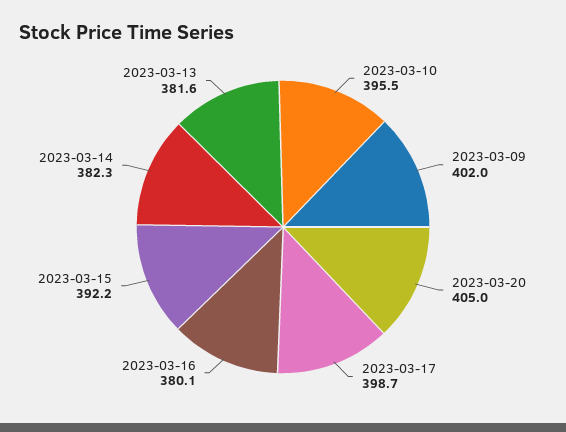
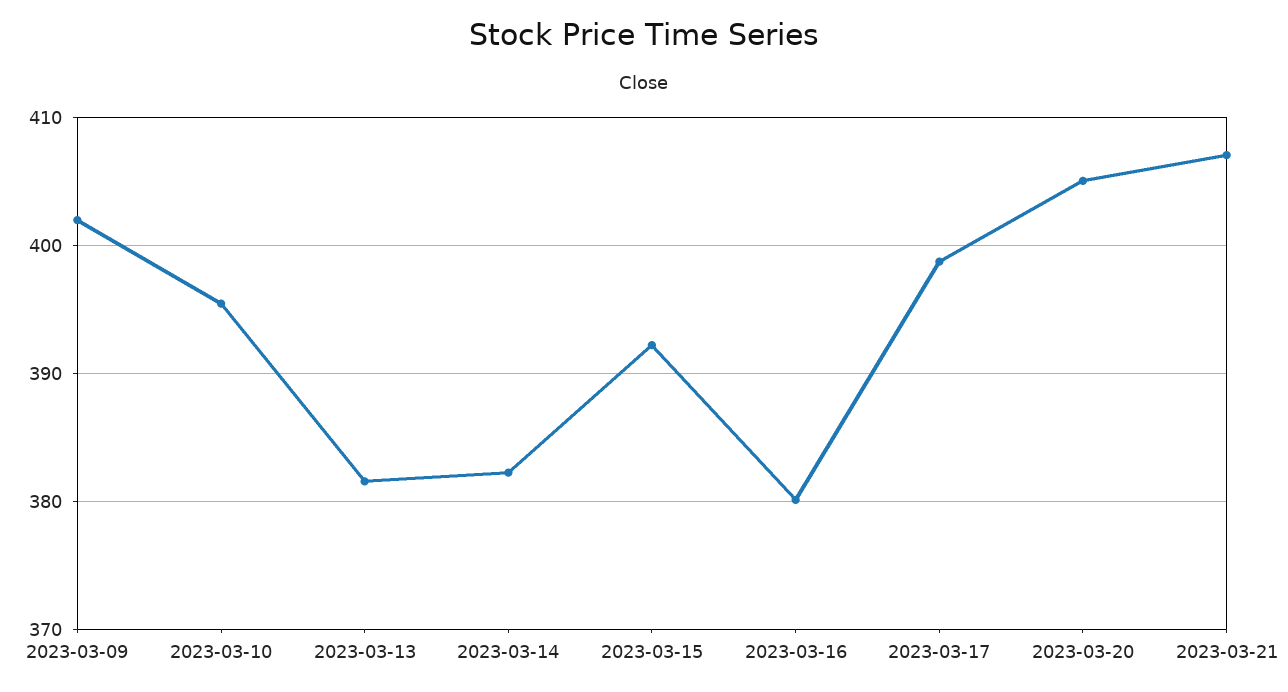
2023-03-21: none -> 407

